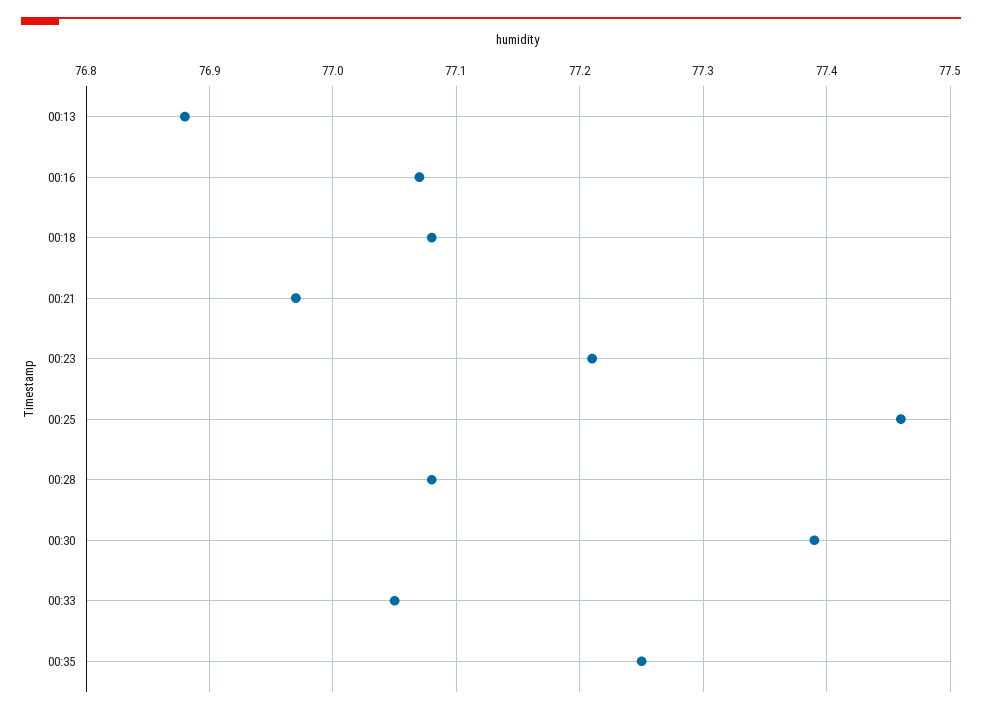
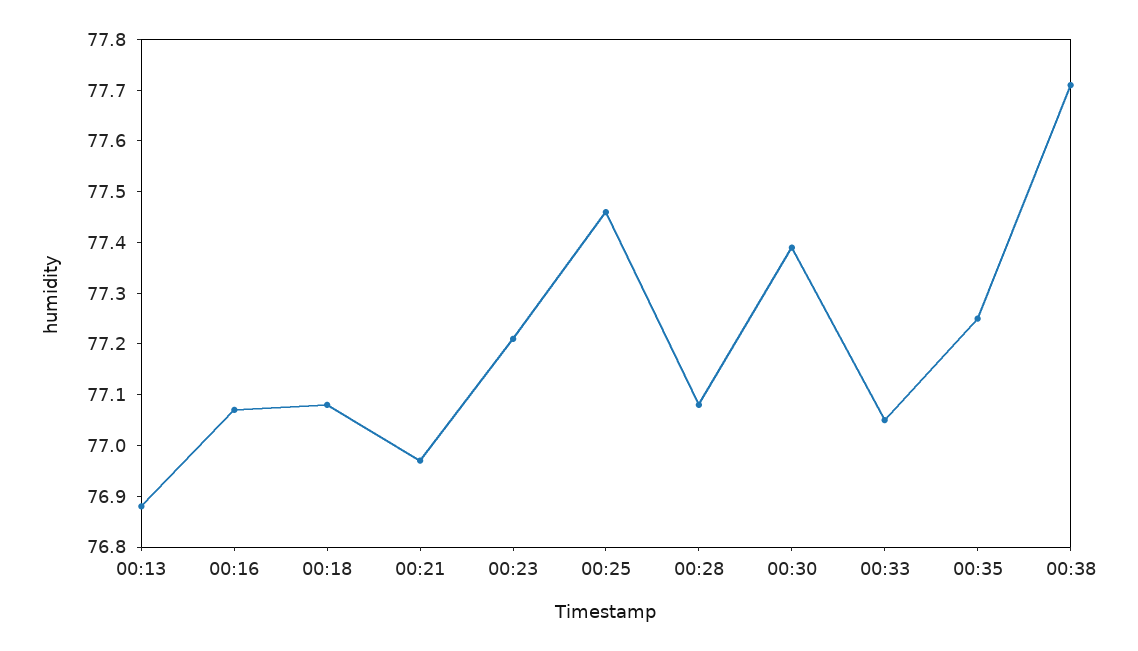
00:38: none -> 77.7

